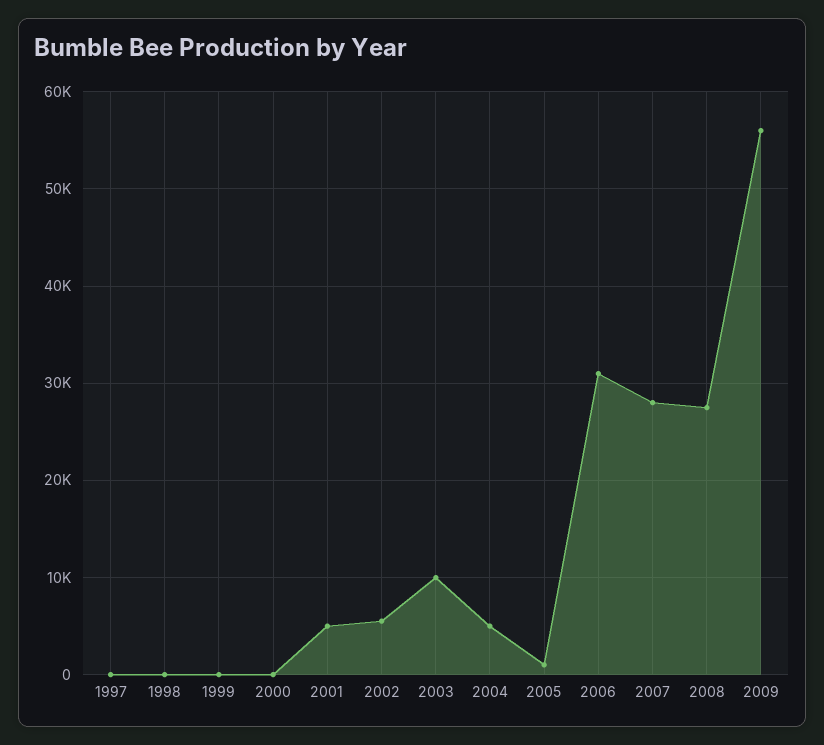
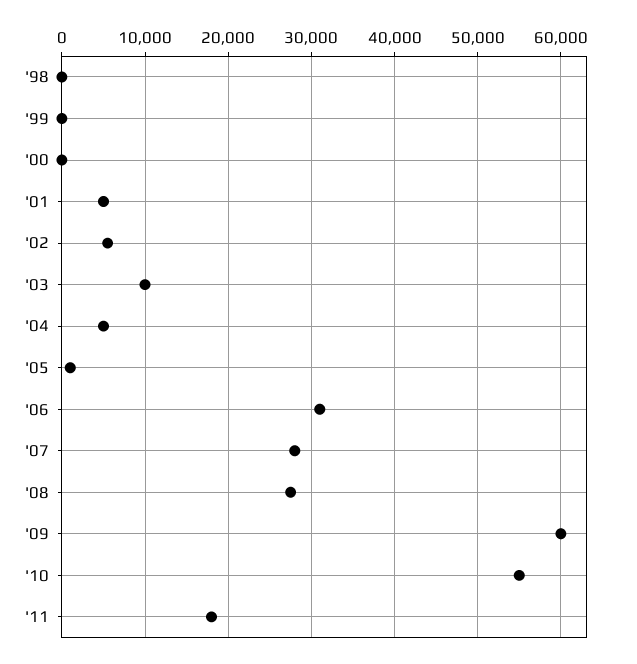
1997: 0 -> none
2009: 56000 -> 60000
'10: none -> 55000
'11: none -> 18000

